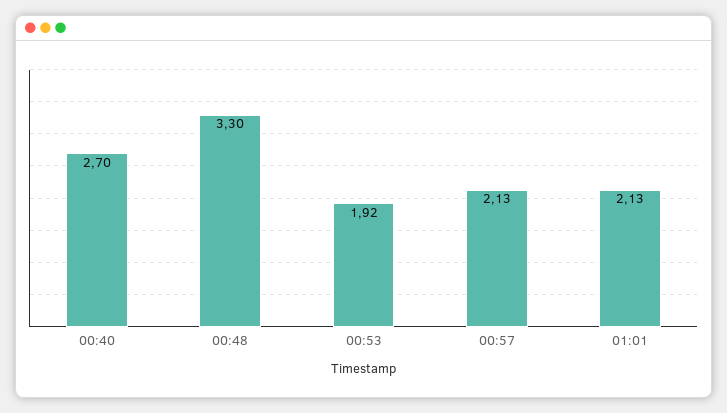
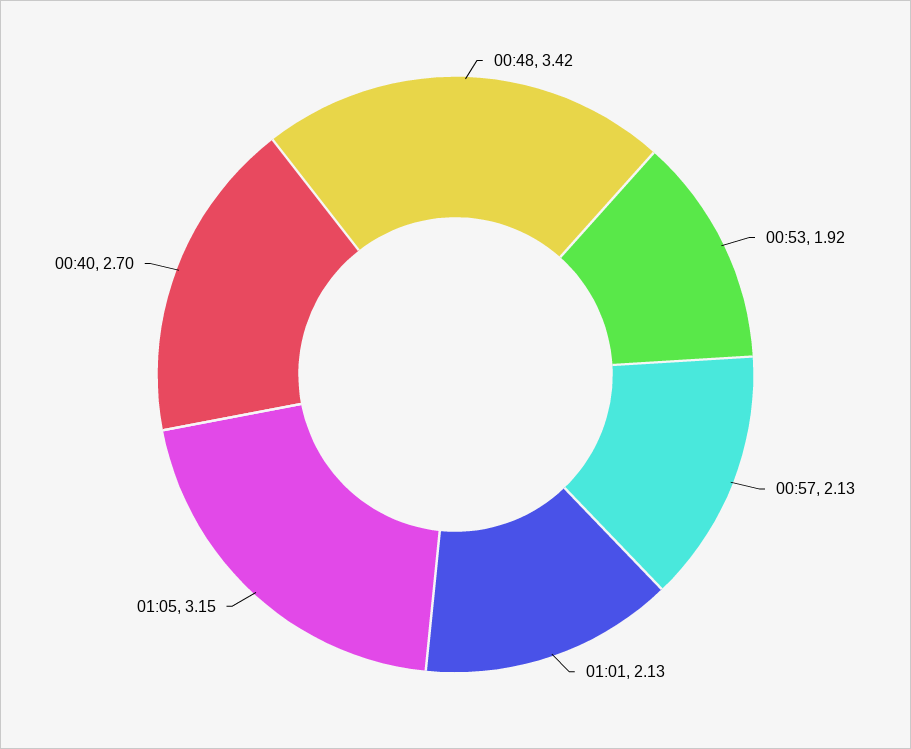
00:48: 3.3 -> 3.42
01:05: none -> 3.15

